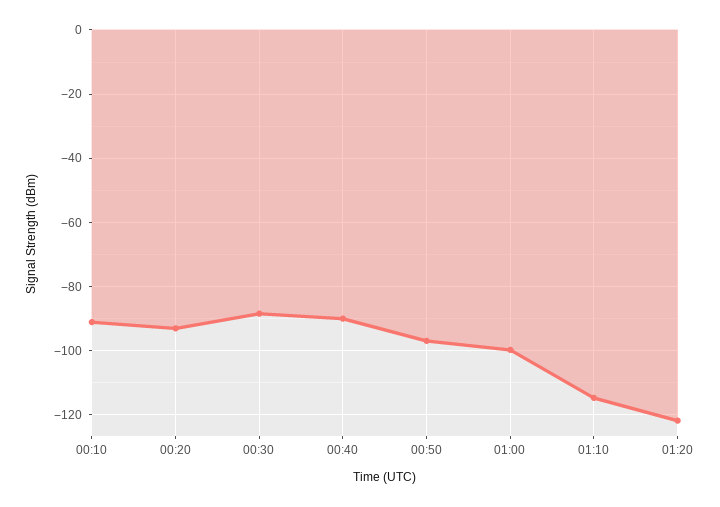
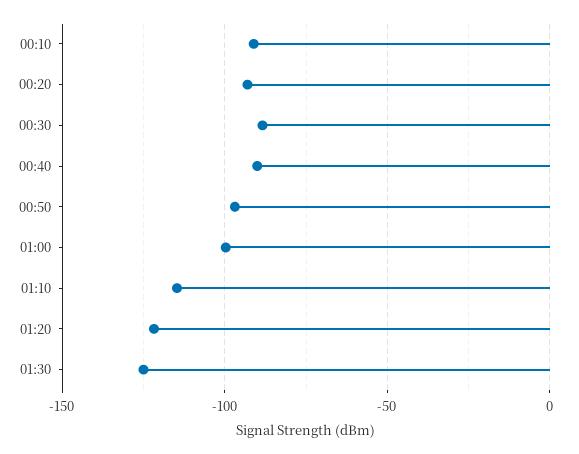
01:30: none -> -125

